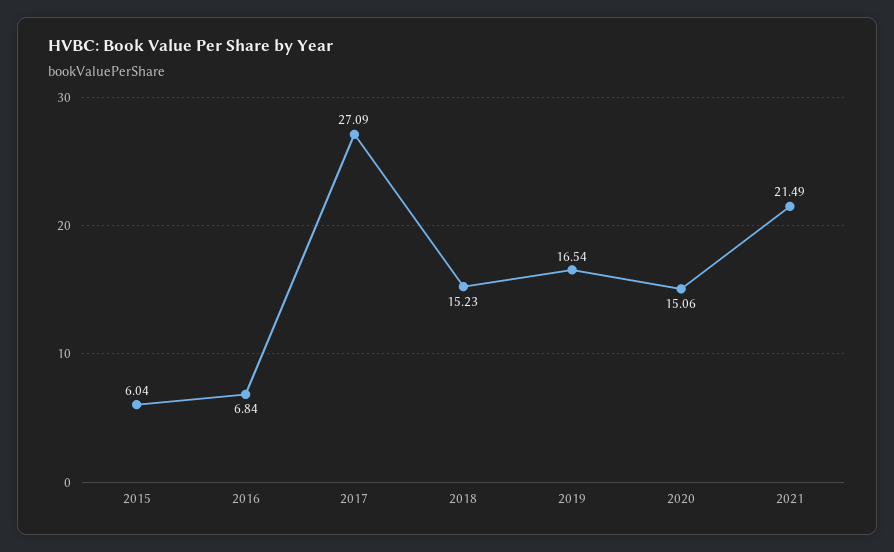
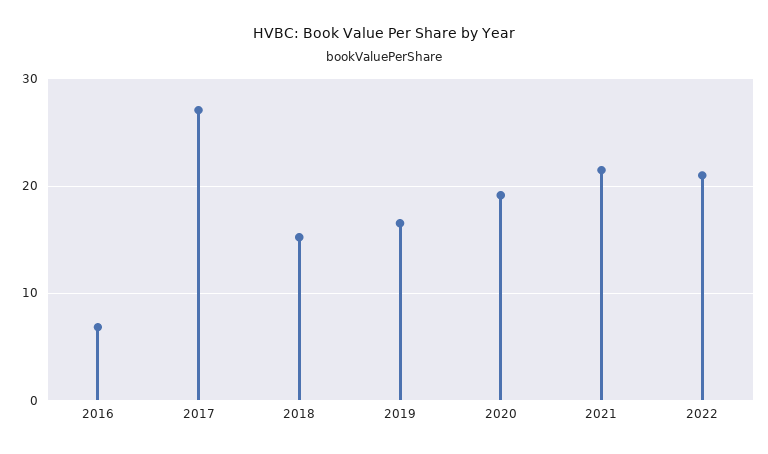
2015: 6.04 -> none
2020: 15.06 -> 19
2022: none -> 21

